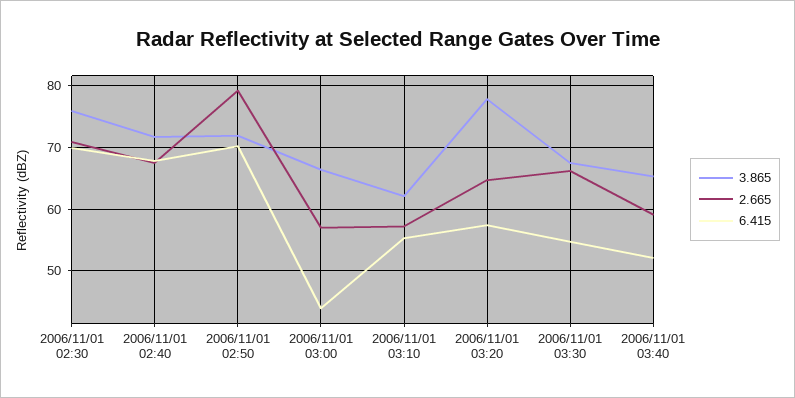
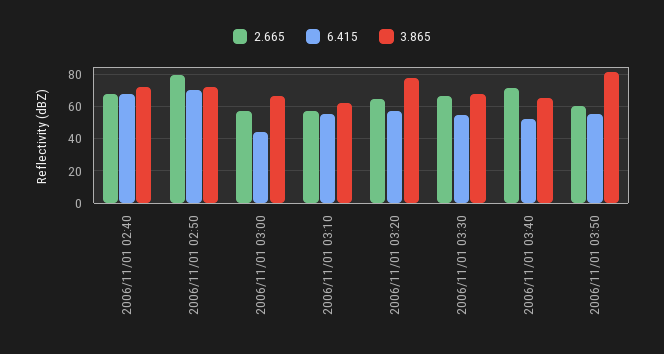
3.865, 2006/11/01 02:30: 76 -> none
2.665, 2006/11/01 02:30: 71 -> none
6.415, 2006/11/01 02:30: 70 -> none
2.665, 2006/11/01 03:40: 59 -> 70
2.665, 2006/11/01 03:50: none -> 60
6.415, 2006/11/01 03:50: none -> 55
3.865, 2006/11/01 03:50: none -> 80

